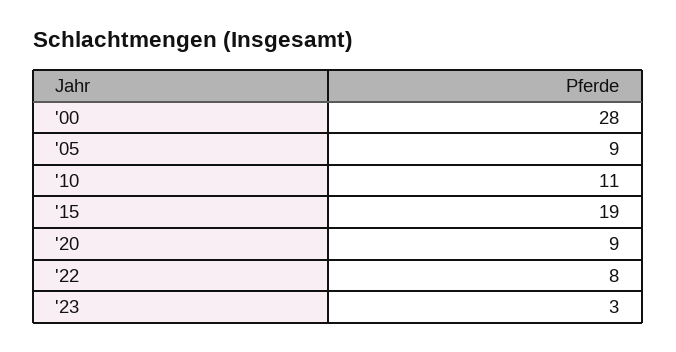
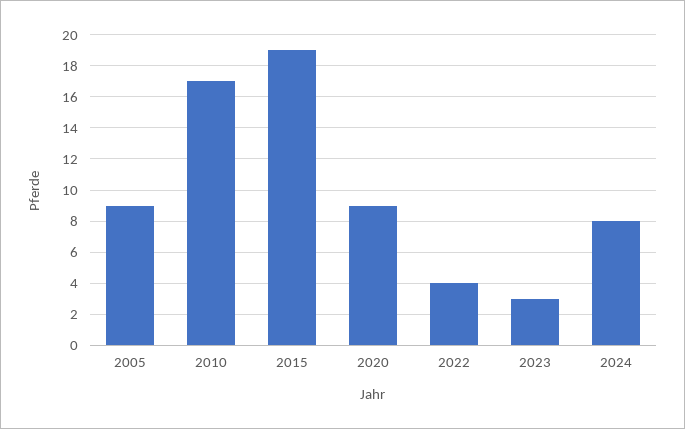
'00: 28 -> none
'10: 11 -> 17
'22: 8 -> 4
2024: none -> 8

